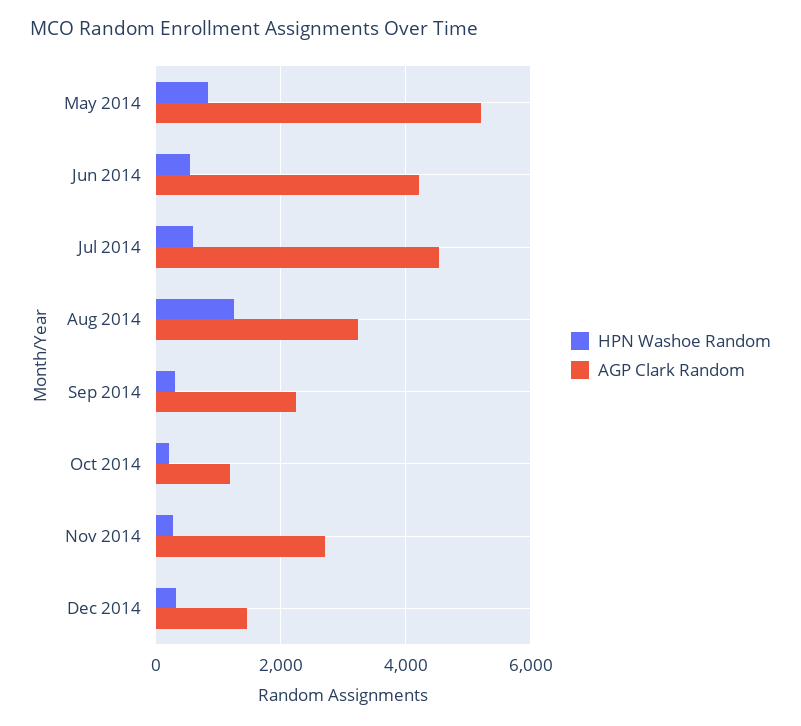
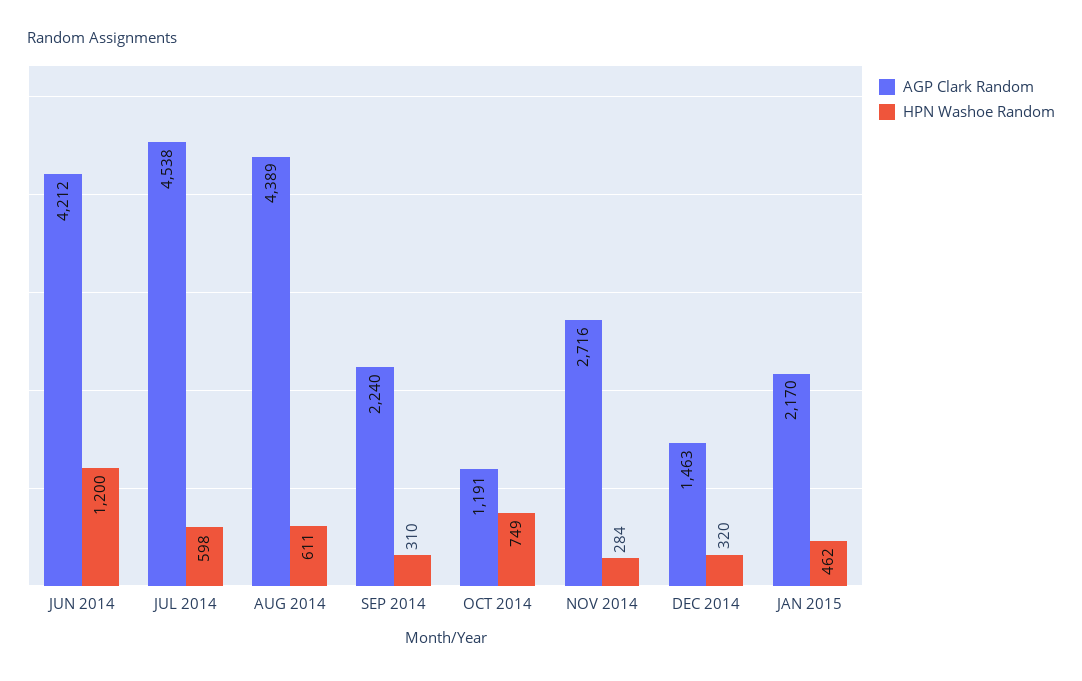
HPN Washoe Random, May 2014: 800 -> none
AGP Clark Random, May 2014: 5200 -> none
HPN Washoe Random, Jun 2014: 600 -> 1200
HPN Washoe Random, Aug 2014: 1200 -> 611
AGP Clark Random, Aug 2014: 3200 -> 4389
HPN Washoe Random, Oct 2014: 200 -> 749
AGP Clark Random, JAN 2015: none -> 2170
HPN Washoe Random, JAN 2015: none -> 462

